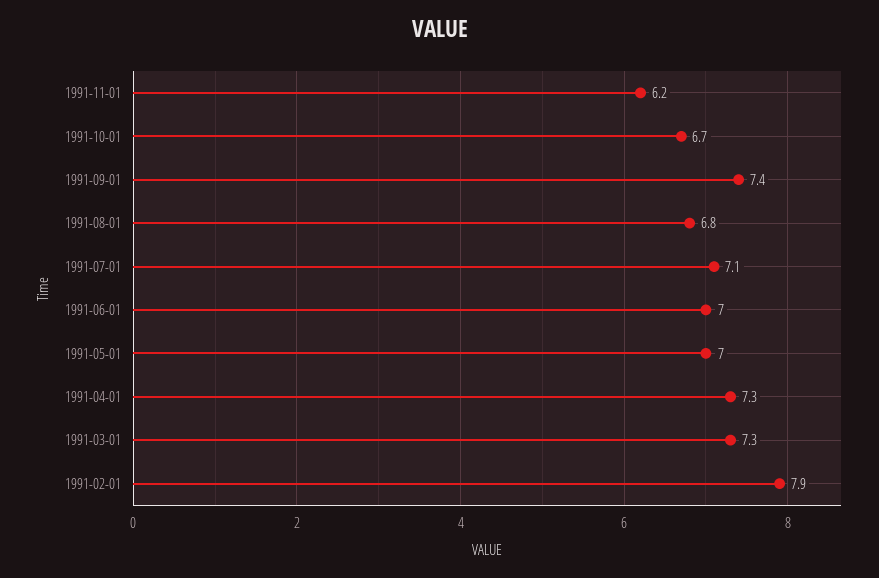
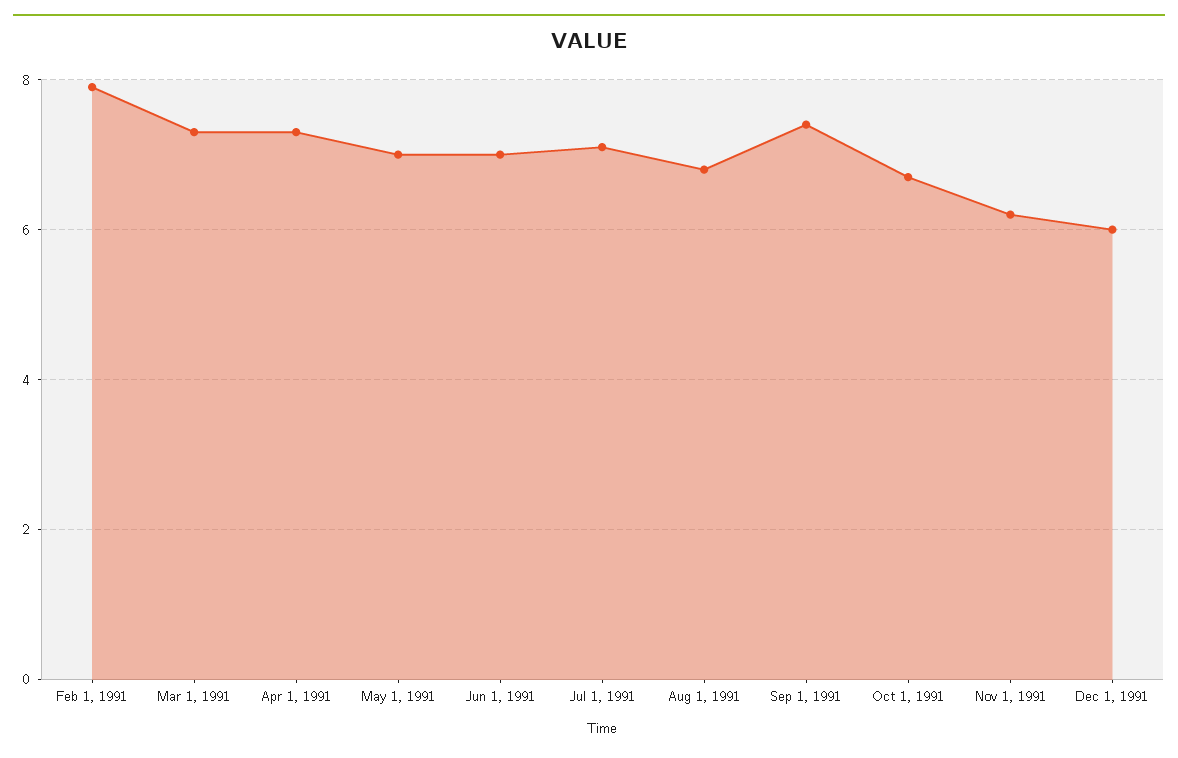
Dec 1, 1991: none -> 6

